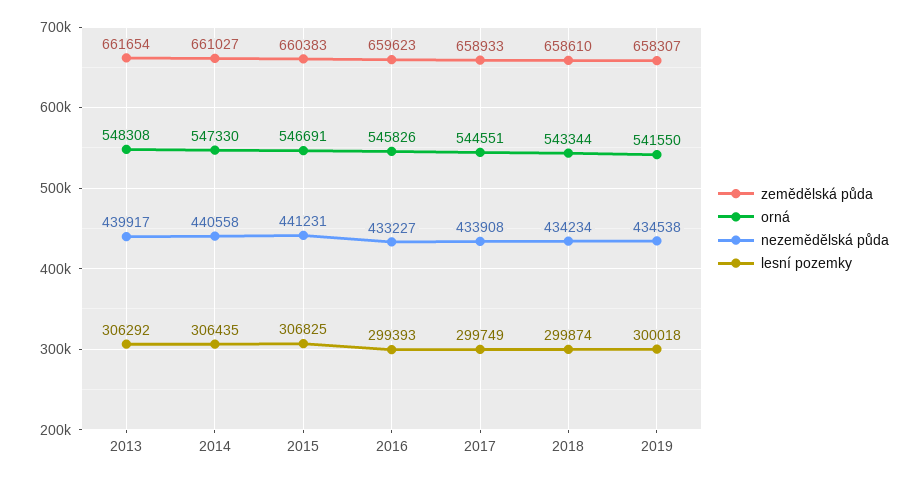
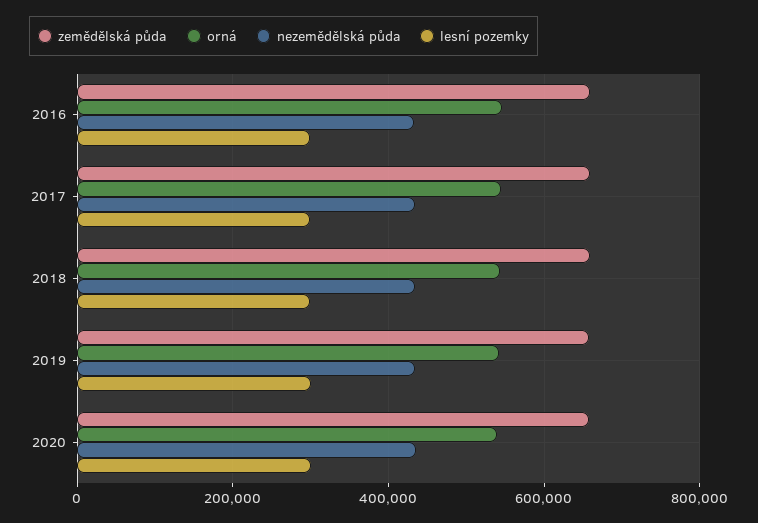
zemědělská půda, 2013: 661654 -> none
orná, 2013: 548308 -> none
nezemědělská půda, 2013: 439917 -> none
lesní pozemky, 2013: 306292 -> none
zemědělská půda, 2014: 661027 -> none
orná, 2014: 547330 -> none
nezemědělská půda, 2014: 440558 -> none
lesní pozemky, 2014: 306435 -> none
zemědělská půda, 2015: 660383 -> none
orná, 2015: 546691 -> none
nezemědělská půda, 2015: 441231 -> none
lesní pozemky, 2015: 306825 -> none
zemědělská půda, 2020: none -> 660000
orná, 2020: none -> 540000
nezemědělská půda, 2020: none -> 440000
lesní pozemky, 2020: none -> 300000

